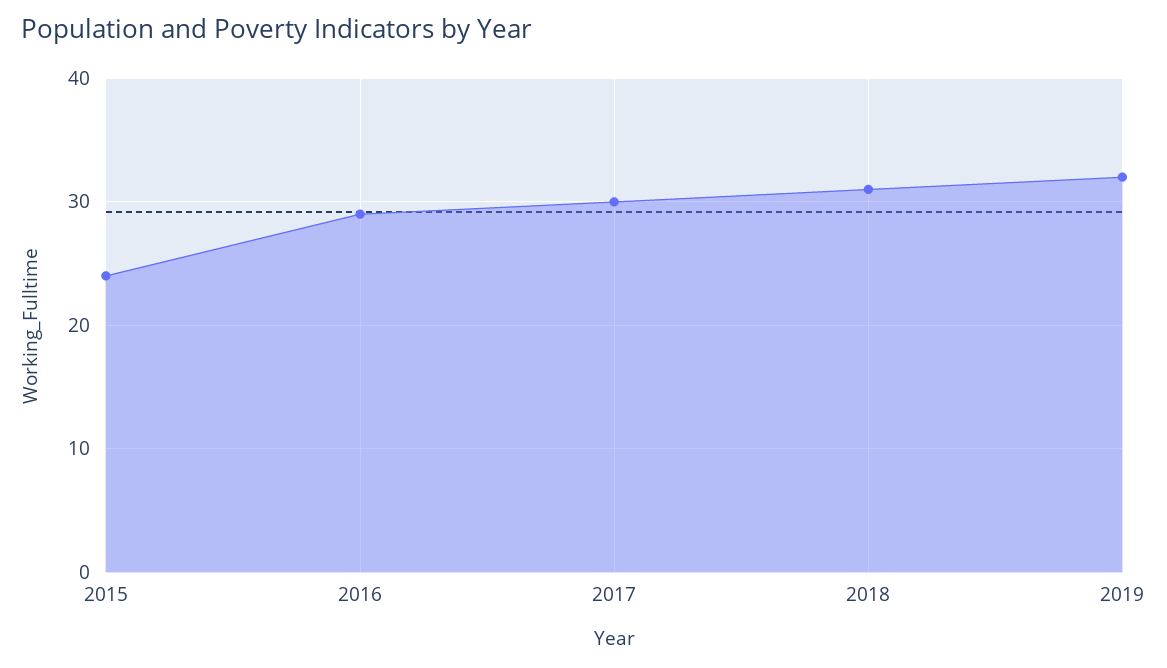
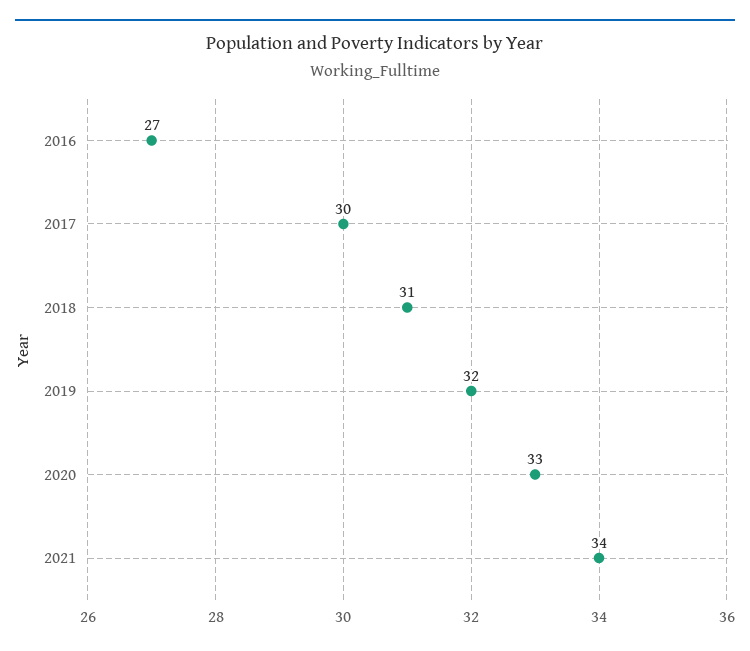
2015: 24 -> none
2016: 29 -> 27
2020: none -> 33
2021: none -> 34

